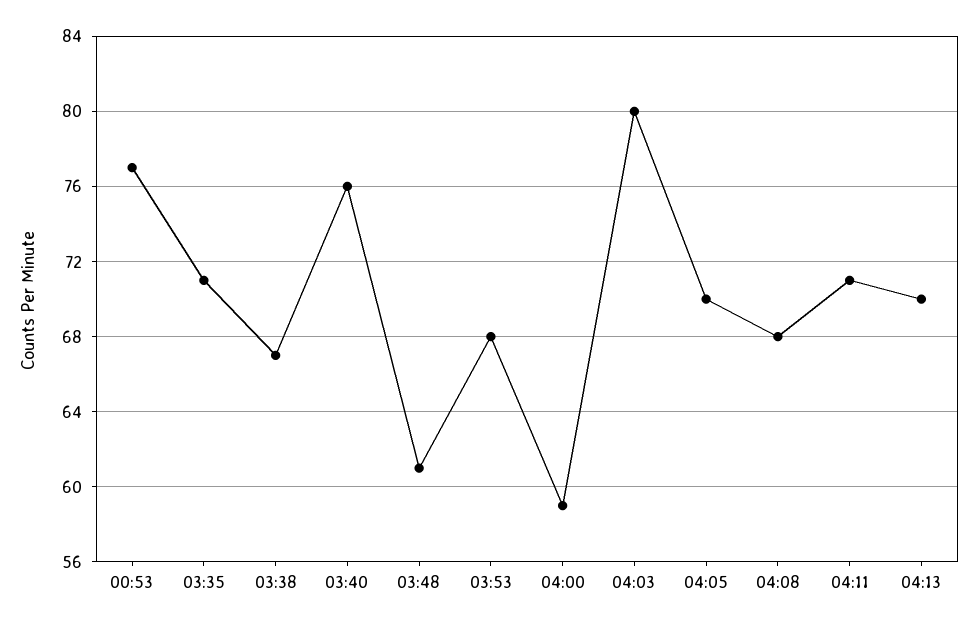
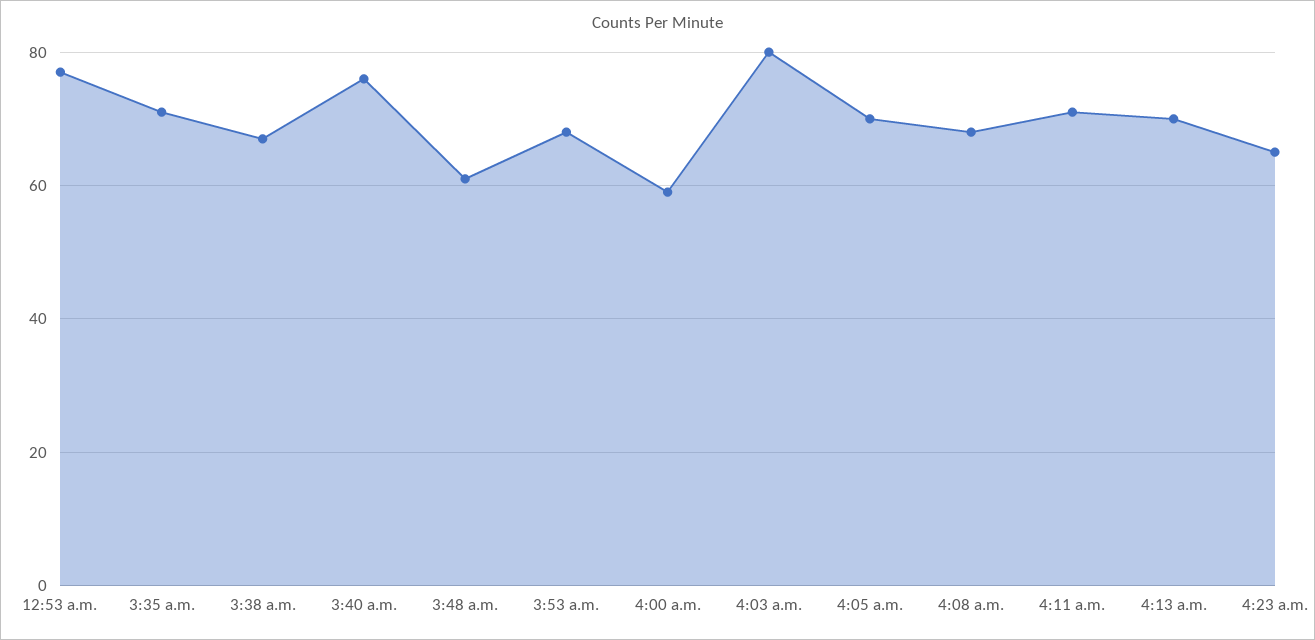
4:23 a.m.: none -> 65

